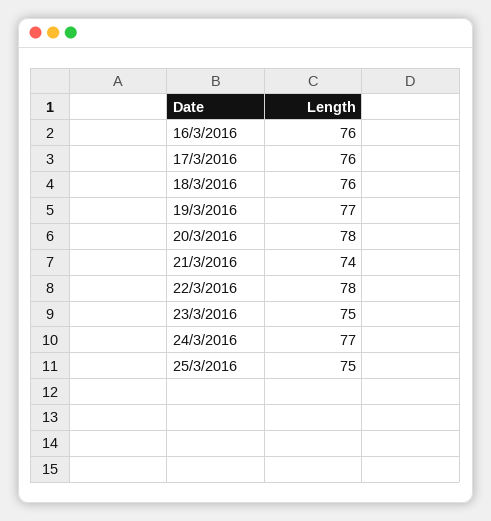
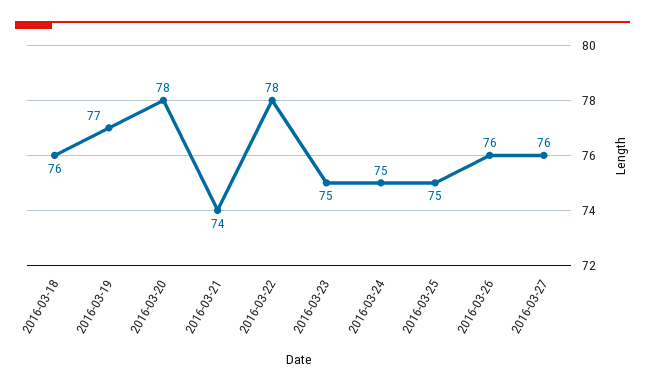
16/3/2016: 76 -> none
17/3/2016: 76 -> none
24/3/2016: 77 -> 75
2016-03-26: none -> 76
2016-03-27: none -> 76

